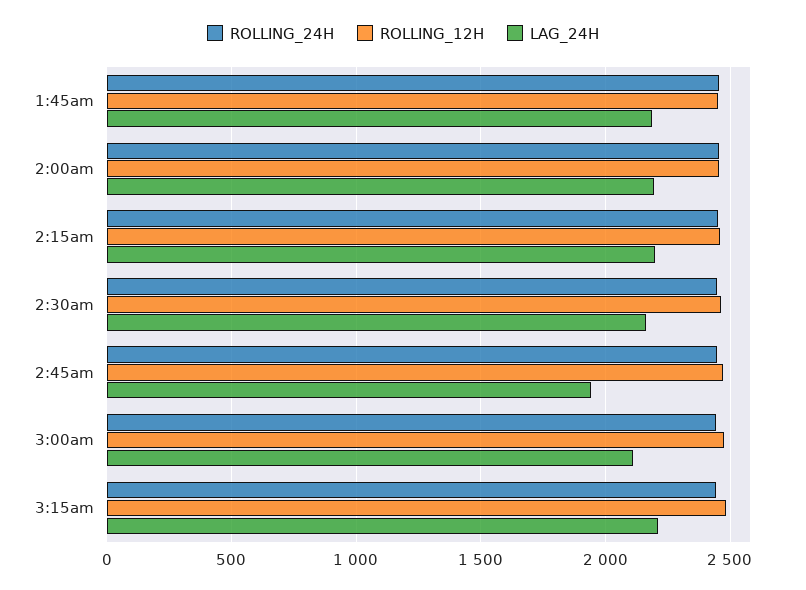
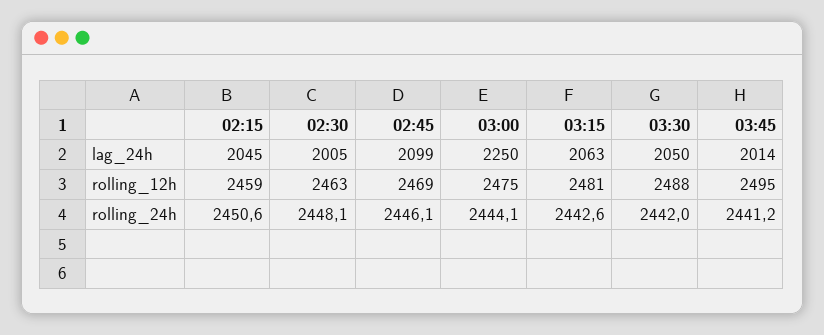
ROLLING_24H, 1:45am: 2450 -> none
ROLLING_12H, 1:45am: 2450 -> none
LAG_24H, 1:45am: 2200 -> none
ROLLING_24H, 2:00am: 2450 -> none
ROLLING_12H, 2:00am: 2450 -> none
LAG_24H, 2:00am: 2200 -> none
LAG_24H, 2:15am: 2200 -> 2045
LAG_24H, 2:30am: 2150 -> 2005
LAG_24H, 2:45am: 1950 -> 2099
LAG_24H, 3:00am: 2100 -> 2250
LAG_24H, 3:15am: 2200 -> 2063
LAG_24H, 03:30: none -> 2050
LAG_24H, 03:45: none -> 2014
ROLLING_12H, 03:30: none -> 2488
ROLLING_12H, 03:45: none -> 2495
ROLLING_24H, 03:30: none -> 2442
ROLLING_24H, 03:45: none -> 2441.2

